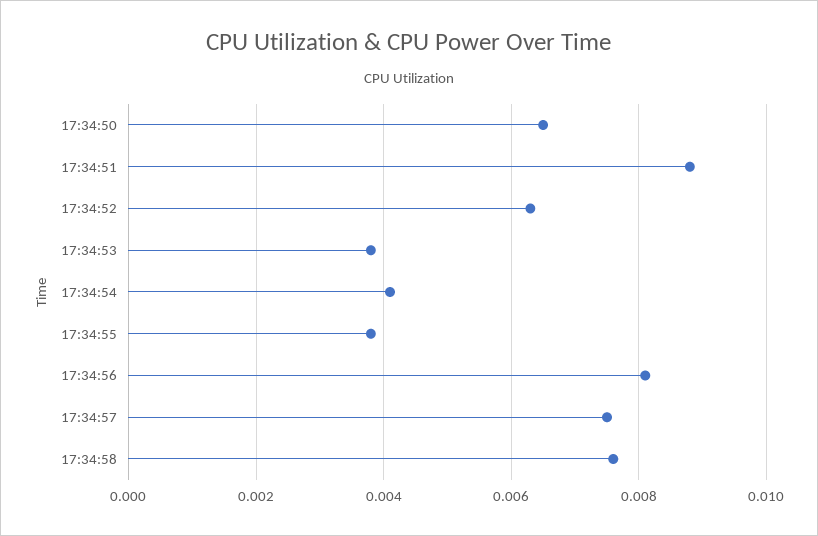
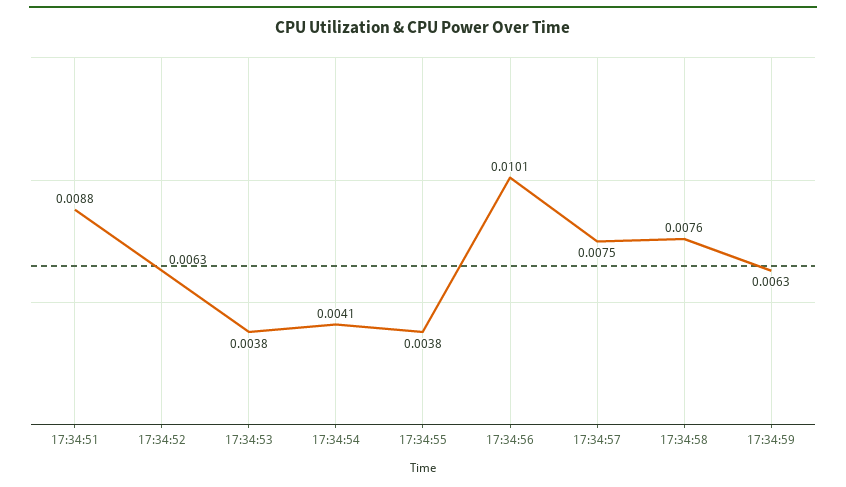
17:34:50: 0.0065 -> none
17:34:56: 0.008 -> 0.0101
17:34:59: none -> 0.0063

